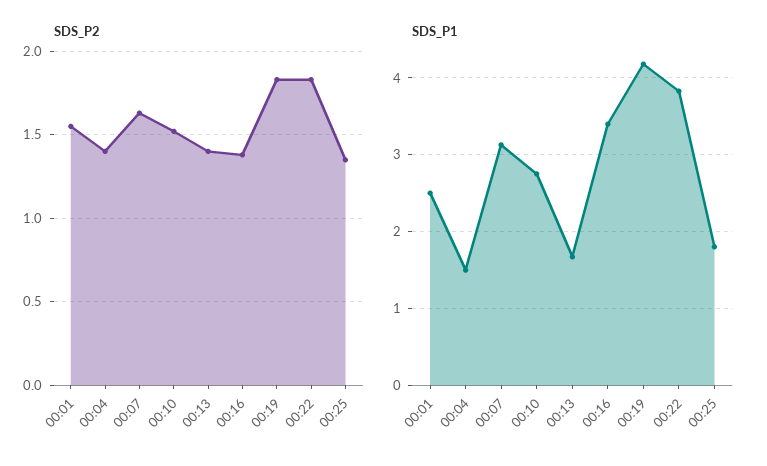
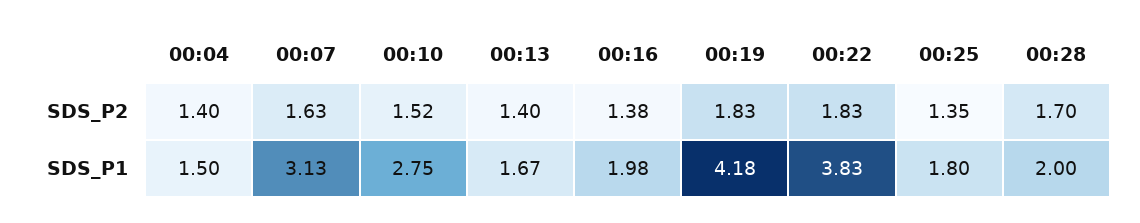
SDS_P2, 00:01: 1.55 -> none
SDS_P1, 00:01: 2.5 -> none
SDS_P1, 00:16: 3.4 -> 1.98
SDS_P2, 00:28: none -> 1.7
SDS_P1, 00:28: none -> 2

